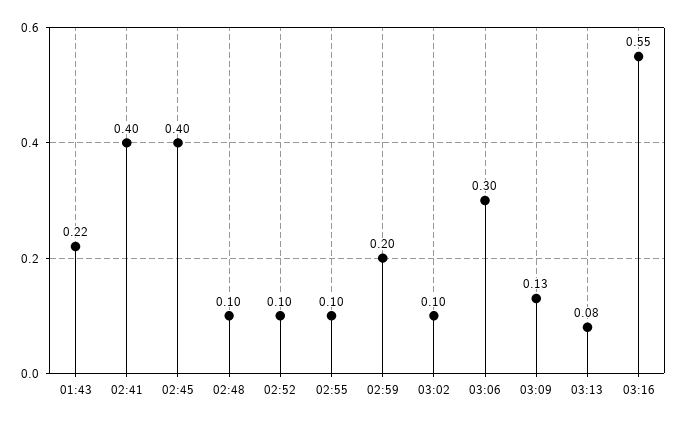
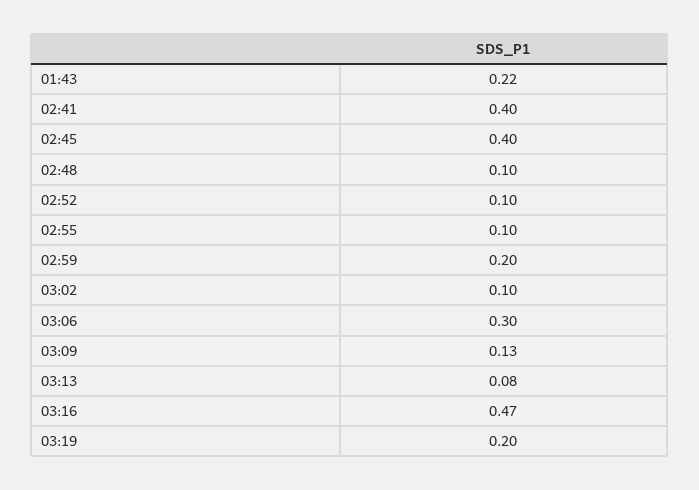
03:16: 0.55 -> 0.47
03:19: none -> 0.2

